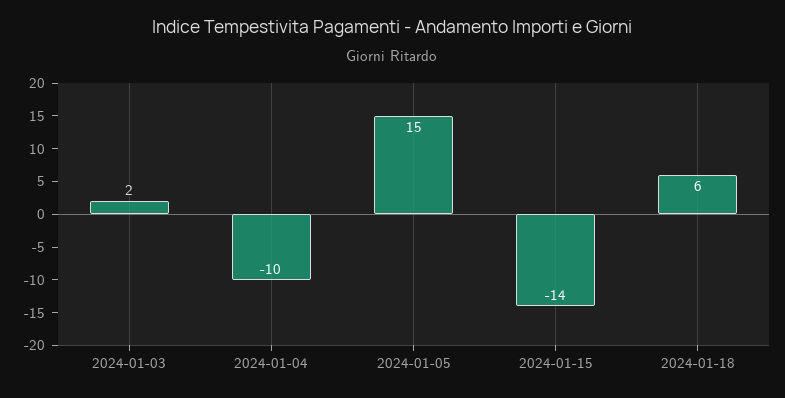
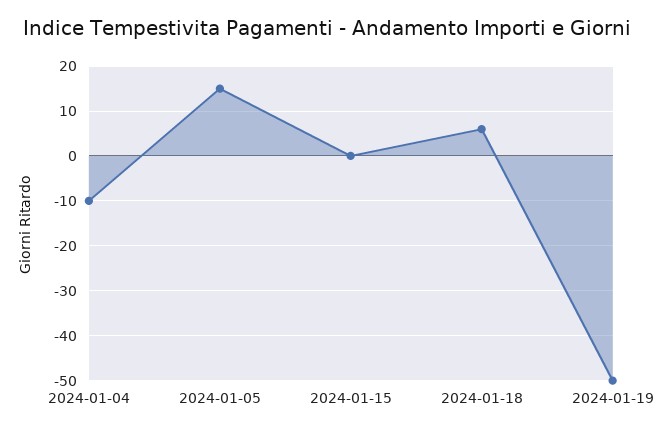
2024-01-03: 2 -> none
2024-01-15: -14 -> 0
2024-01-19: none -> -50

